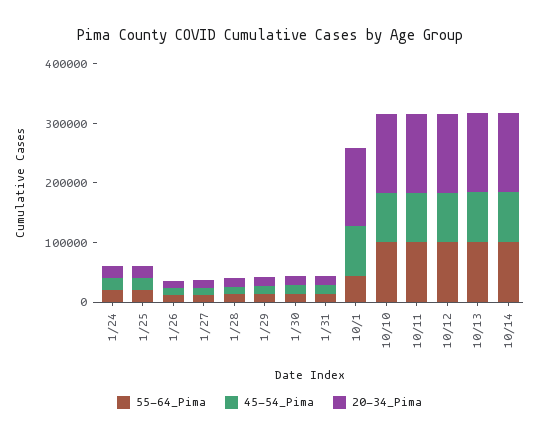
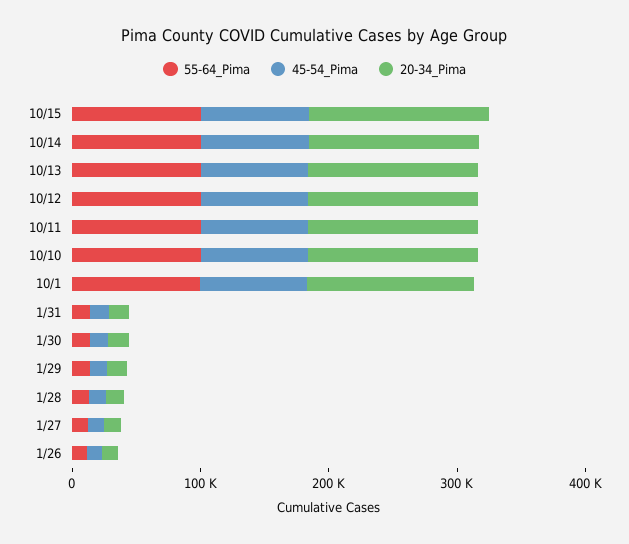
55-64_Pima, 1/24: 20000 -> none
45-54_Pima, 1/24: 20000 -> none
20-34_Pima, 1/24: 20000 -> none
55-64_Pima, 1/25: 20000 -> none
45-54_Pima, 1/25: 20000 -> none
20-34_Pima, 1/25: 20000 -> none
55-64_Pima, 10/1: 40000 -> 100000
55-64_Pima, 10/15: none -> 100000
45-54_Pima, 10/15: none -> 80000
20-34_Pima, 10/15: none -> 140000

